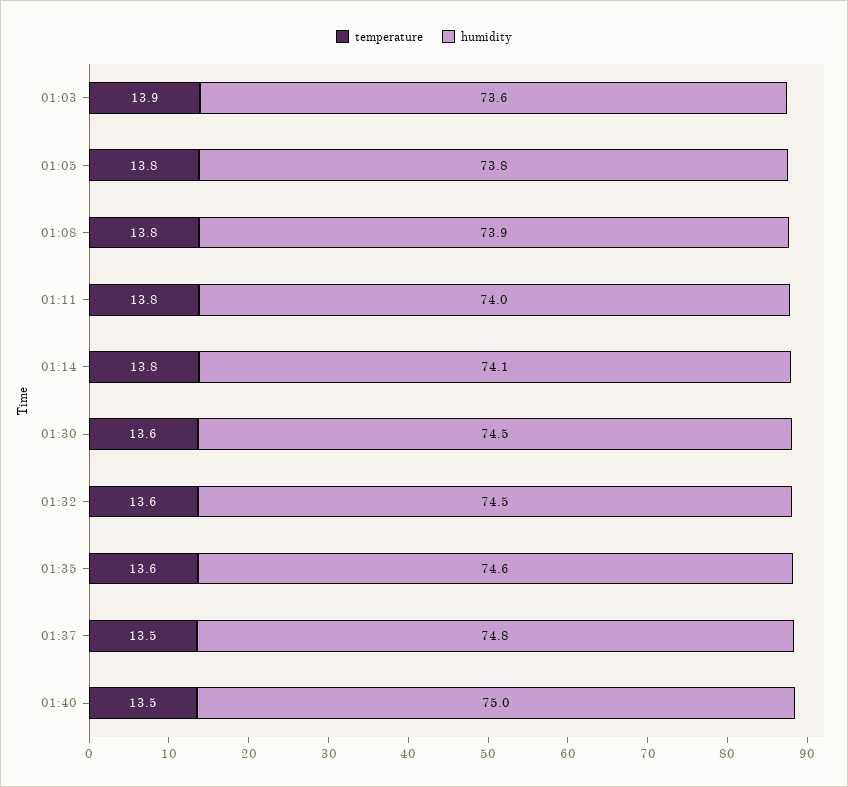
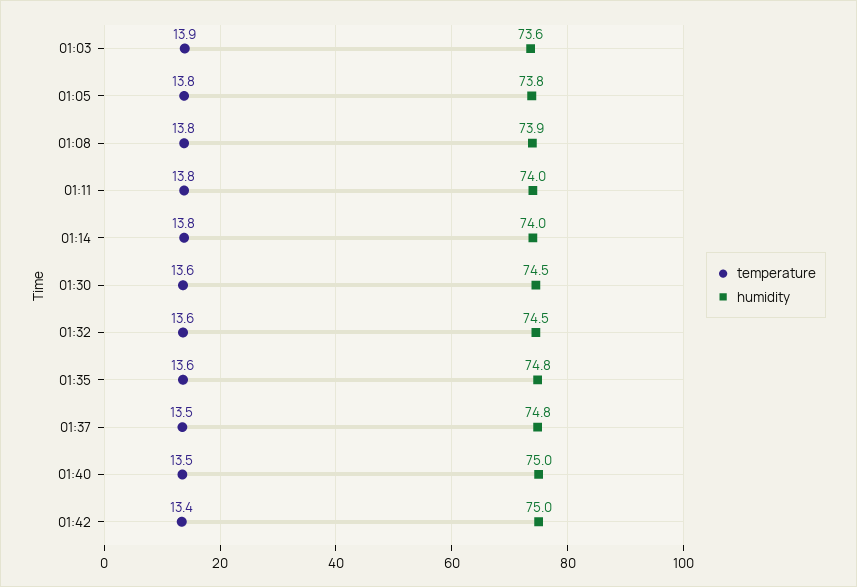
humidity, 01:14: 74.1 -> 74
humidity, 01:35: 74.6 -> 74.8
temperature, 01:42: none -> 13.4
humidity, 01:42: none -> 75

